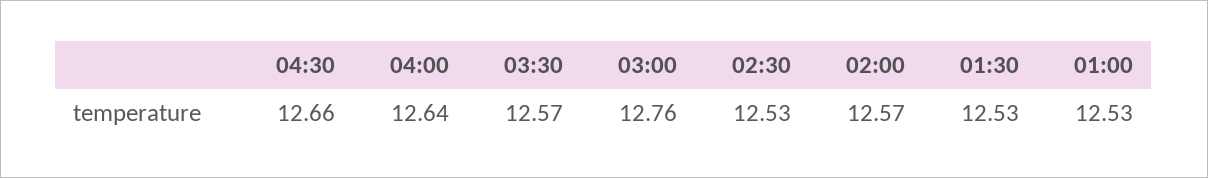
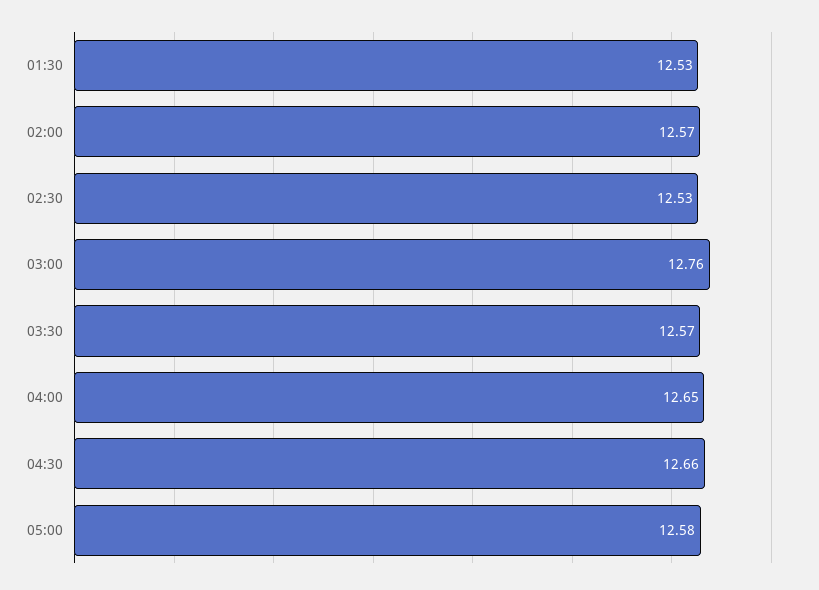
04:00: 12.64 -> 12.65
01:00: 12.53 -> none
05:00: none -> 12.58

